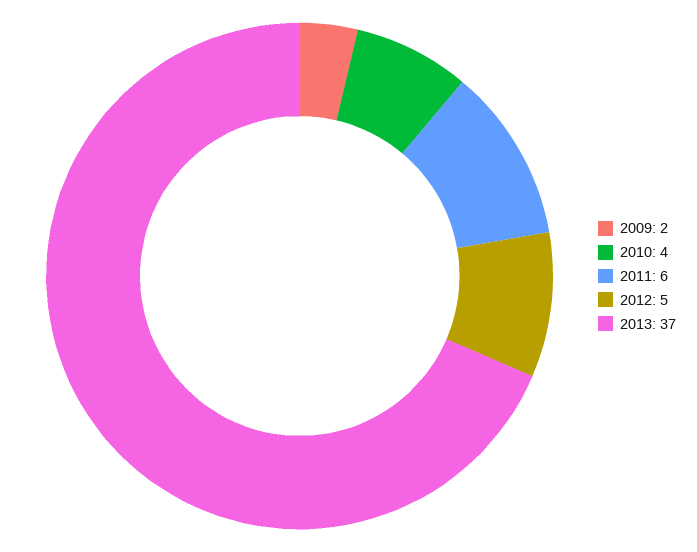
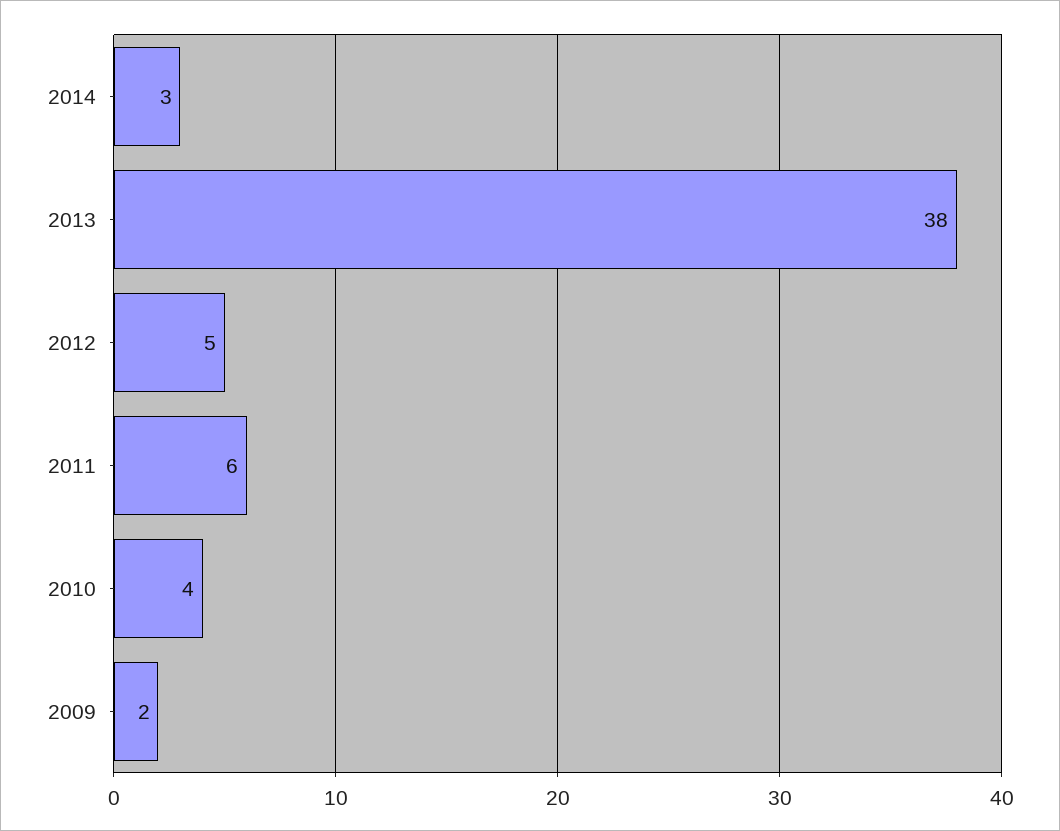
2013: 37 -> 38
2014: none -> 3

